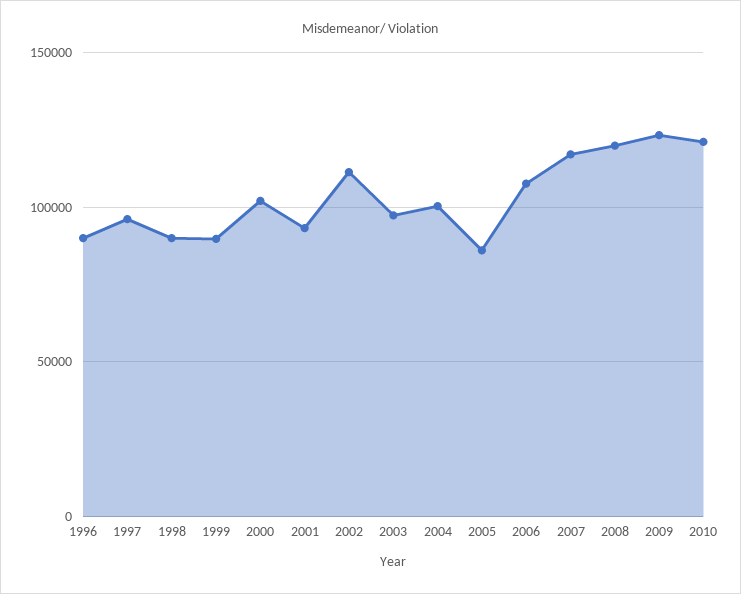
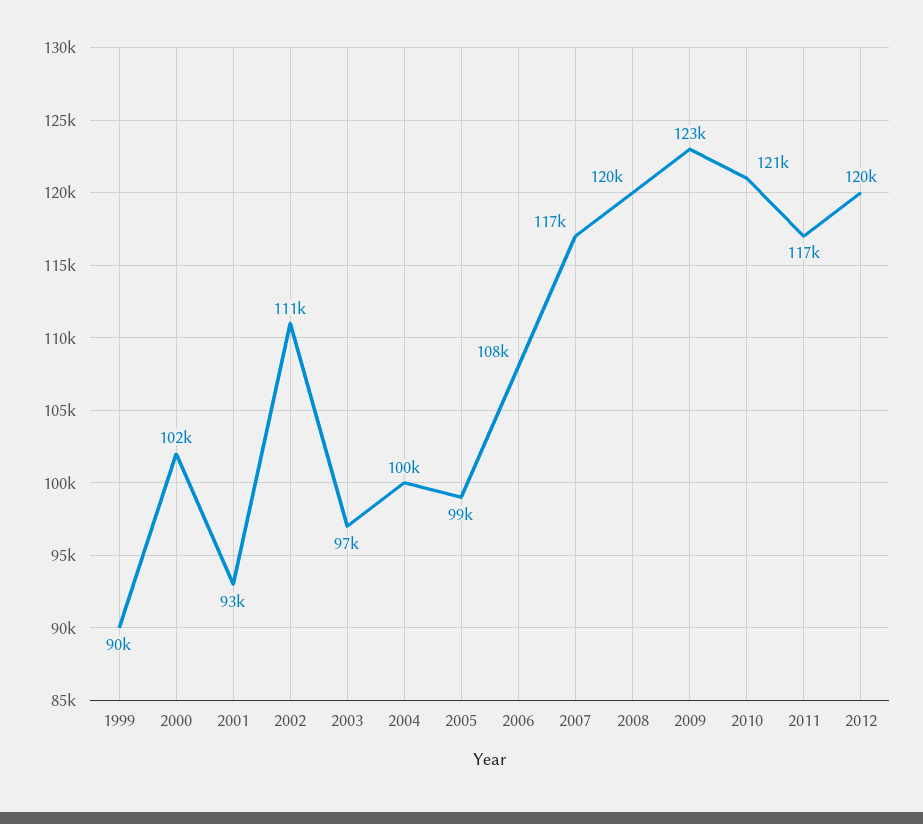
1996: 90000 -> none
1997: 95000 -> none
1998: 90000 -> none
2005: 85000 -> 99000
2011: none -> 117000
2012: none -> 120000

